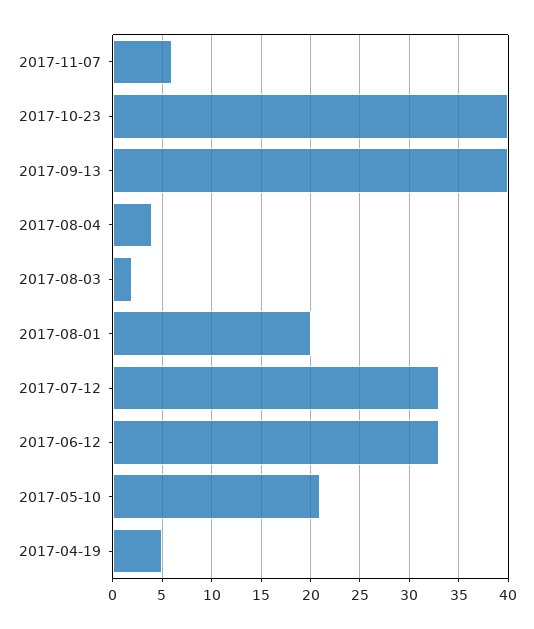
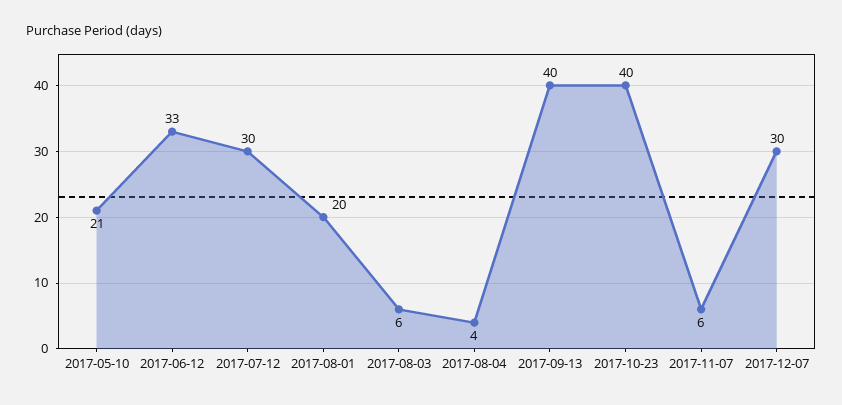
2017-08-03: 2 -> 6
2017-07-12: 33 -> 30
2017-04-19: 5 -> none
2017-12-07: none -> 30

